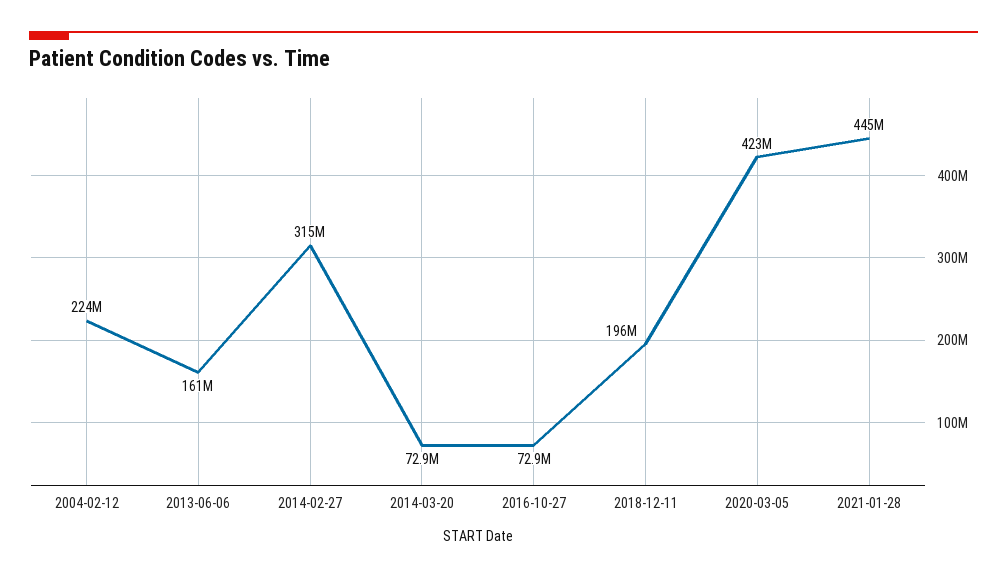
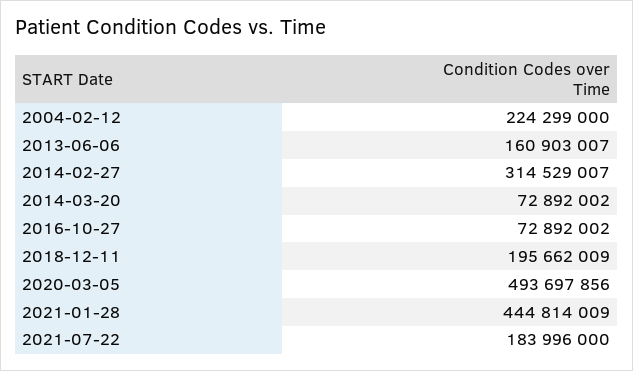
2020-03-05: 423000000 -> 493697856
2021-07-22: none -> 183996000

